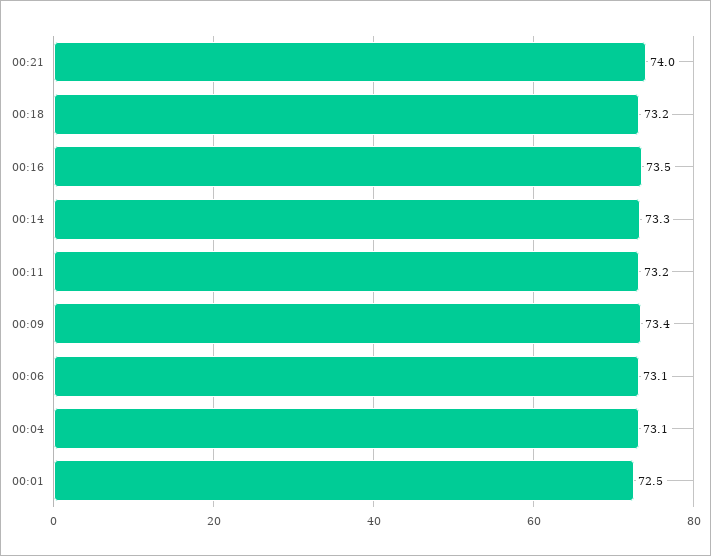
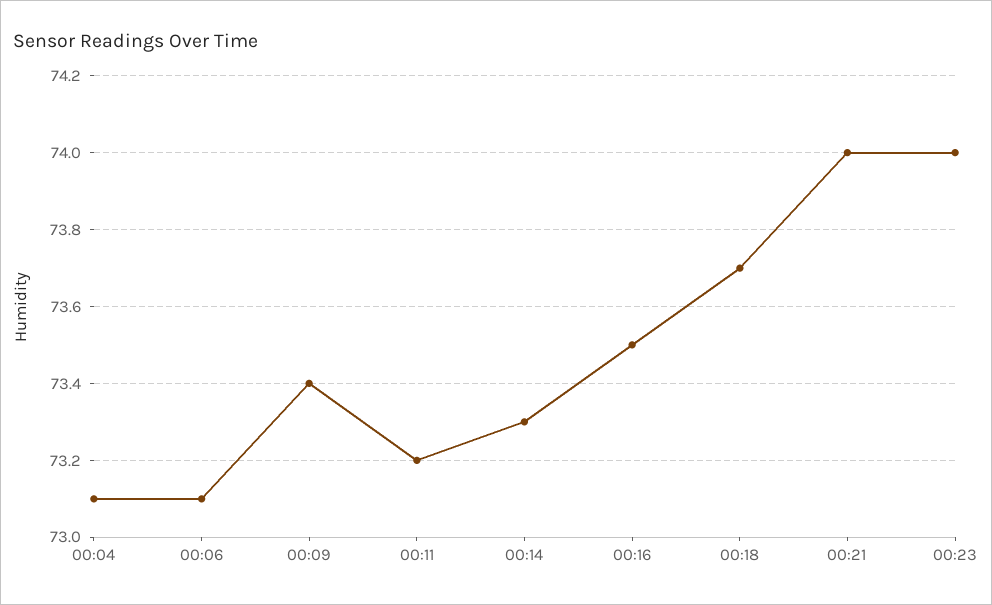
00:18: 73.2 -> 73.7
00:01: 72.5 -> none
00:23: none -> 74

